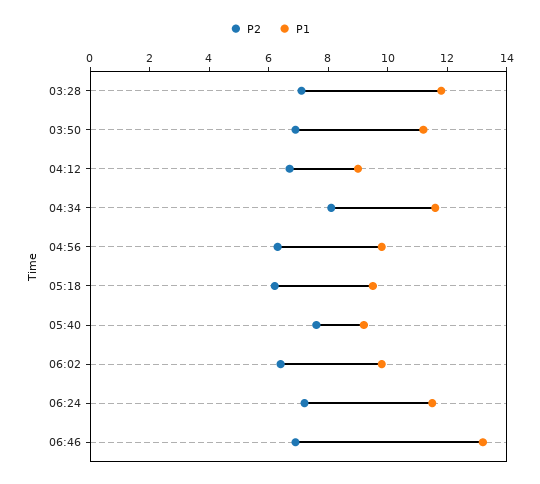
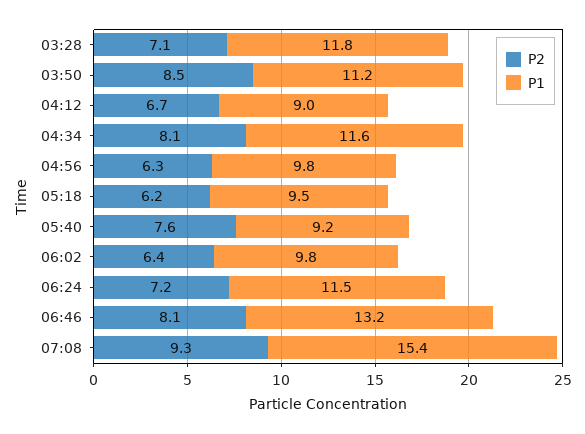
P2, 03:50: 7 -> 8.5
P2, 06:46: 7 -> 8.1
P2, 07:08: none -> 9.3
P1, 07:08: none -> 15.4

